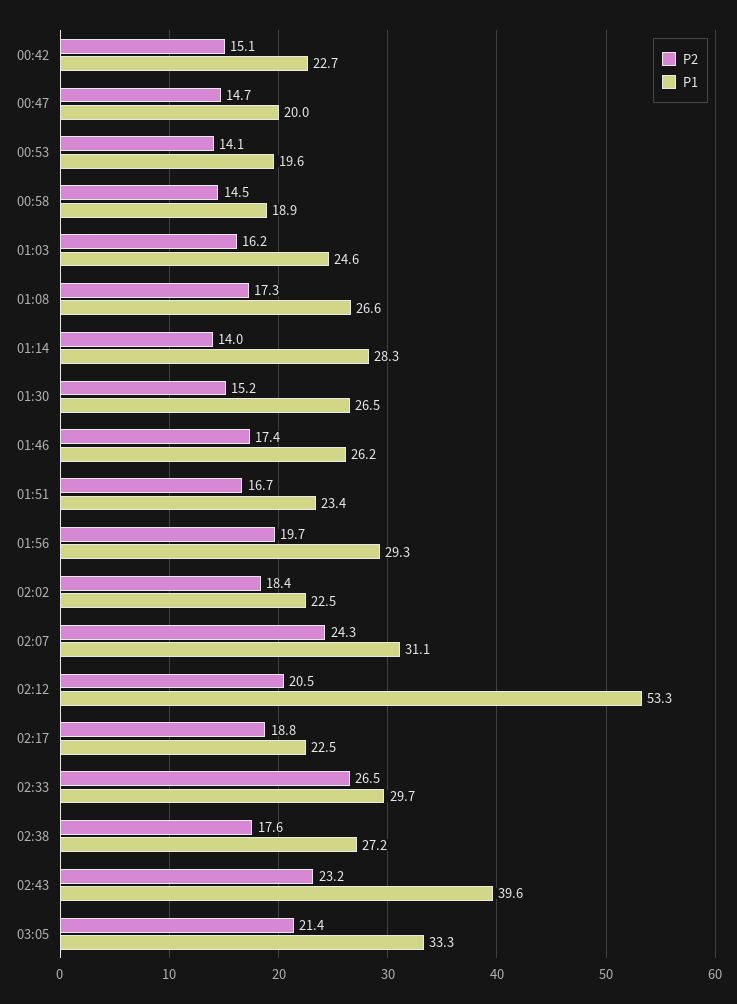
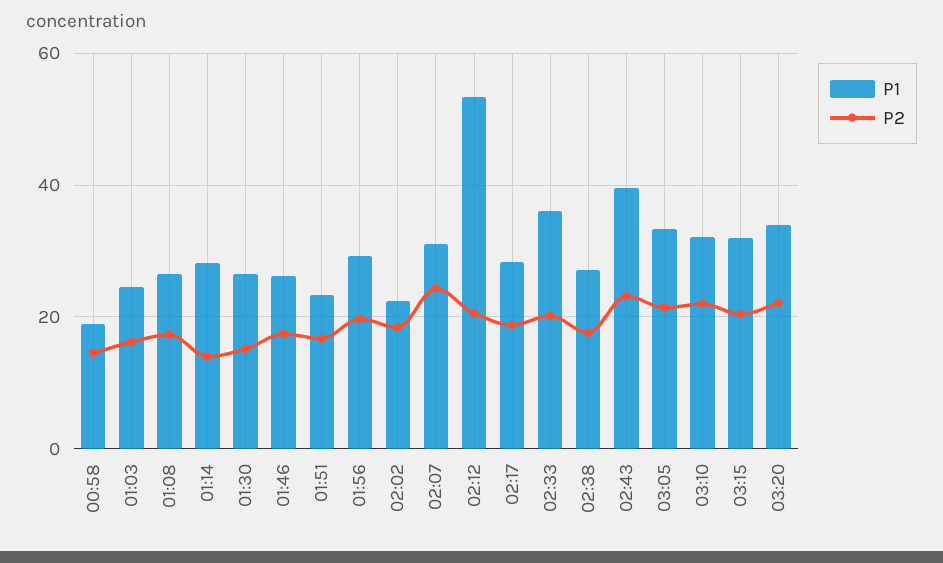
P2, 00:42: 15.1 -> none
P1, 00:42: 22.7 -> none
P2, 00:47: 14.7 -> none
P1, 00:47: 20 -> none
P2, 00:53: 14.1 -> none
P1, 00:53: 19.6 -> none
P1, 02:17: 22.5 -> 28
P2, 02:33: 26.5 -> 20
P1, 02:33: 29.7 -> 36
P1, 03:10: none -> 32
P2, 03:10: none -> 22
P1, 03:15: none -> 32
P2, 03:15: none -> 20
P1, 03:20: none -> 34
P2, 03:20: none -> 22

